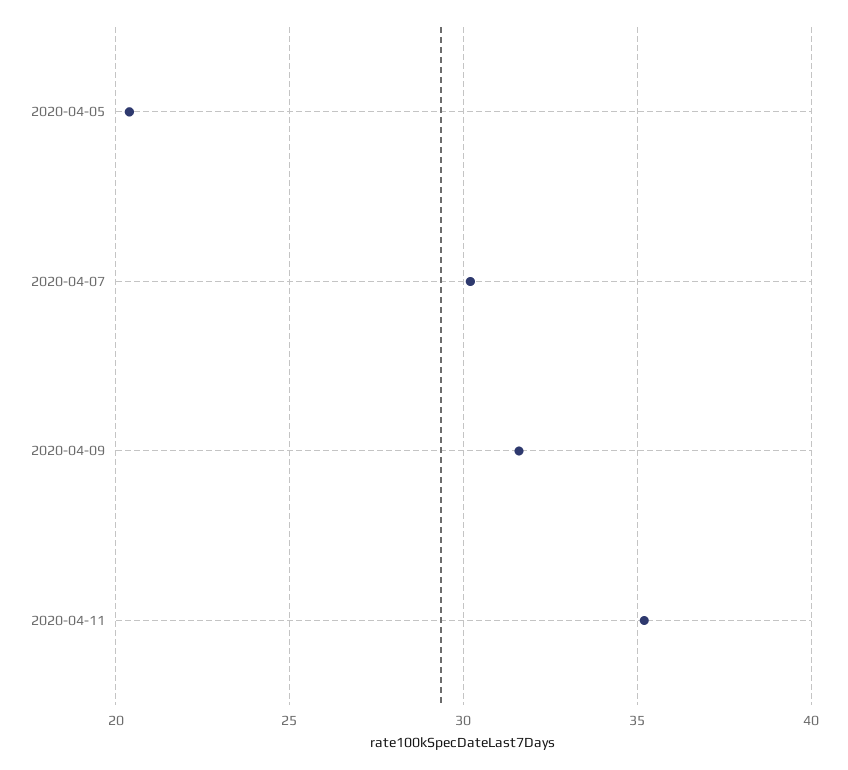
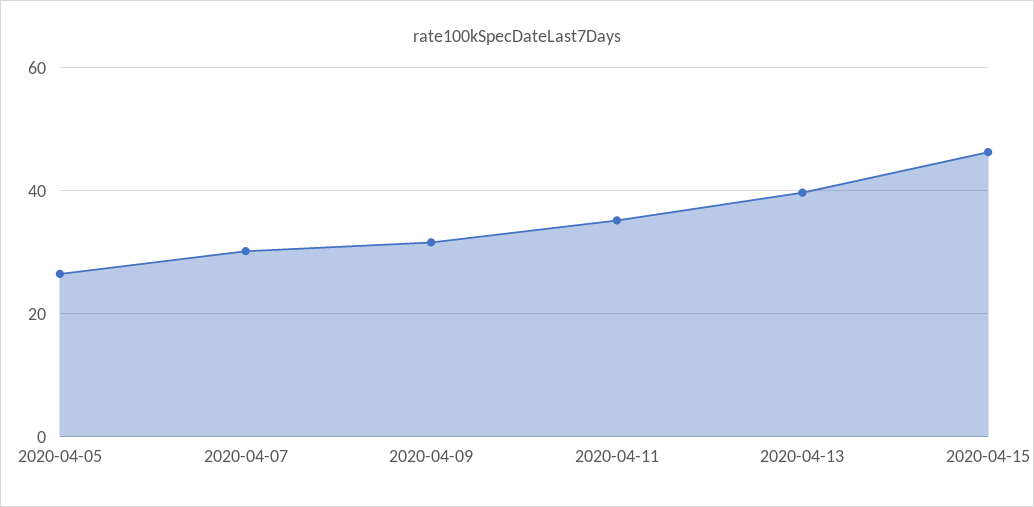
2020-04-05: 20.5 -> 26
2020-04-13: none -> 40
2020-04-15: none -> 46

